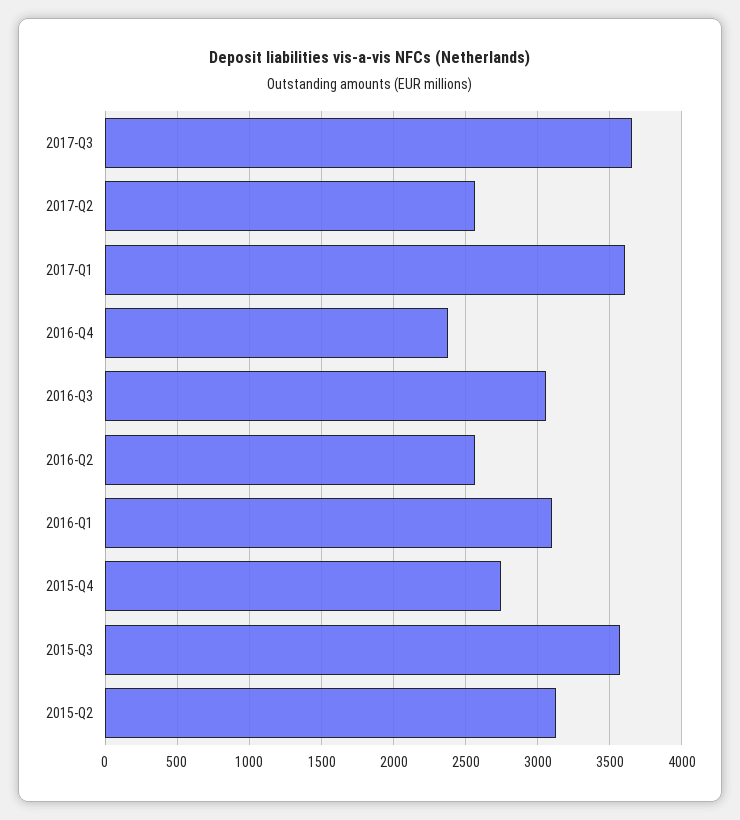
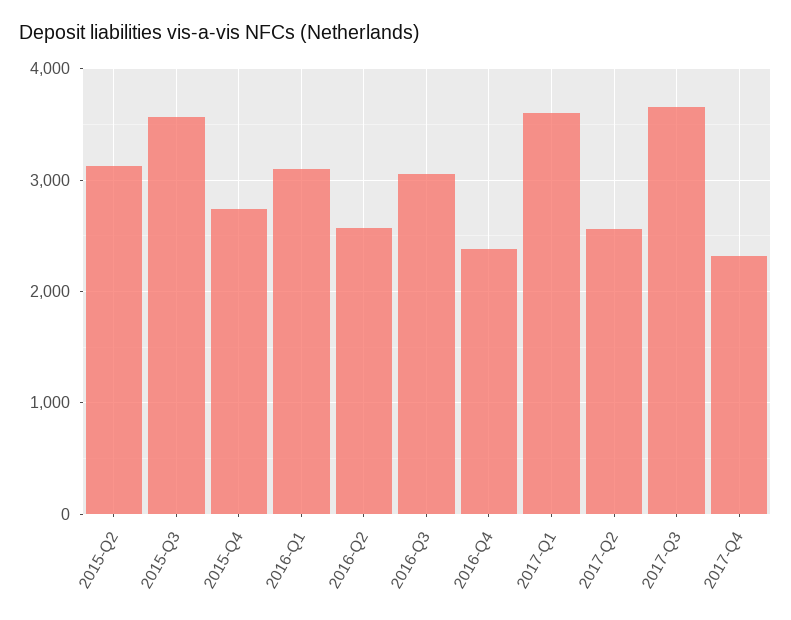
2017-Q4: none -> 2300

